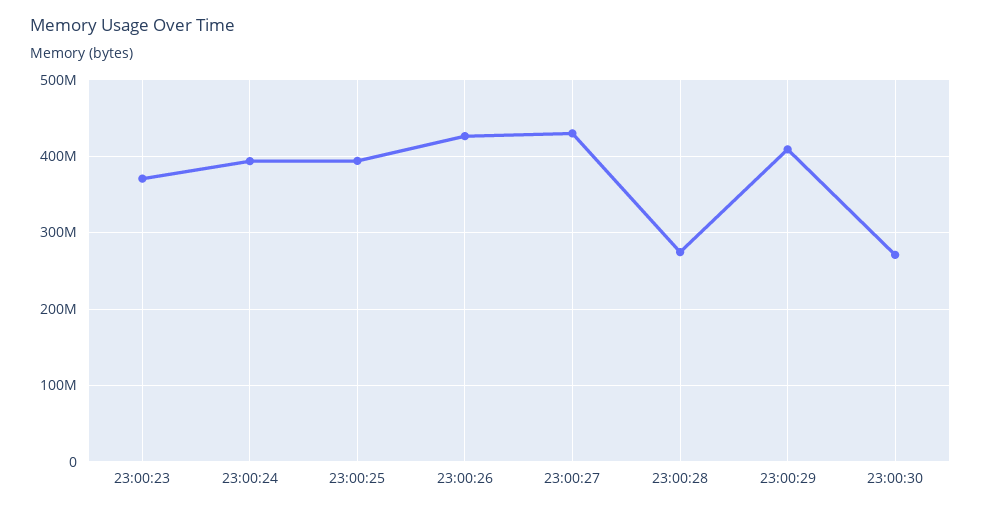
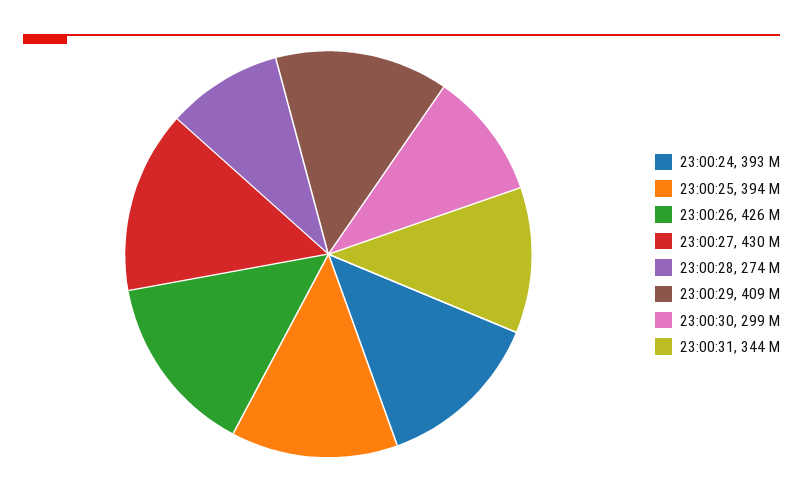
23:00:23: 370000000 -> none
23:00:30: 270000000 -> 299000000
23:00:31: none -> 344000000

